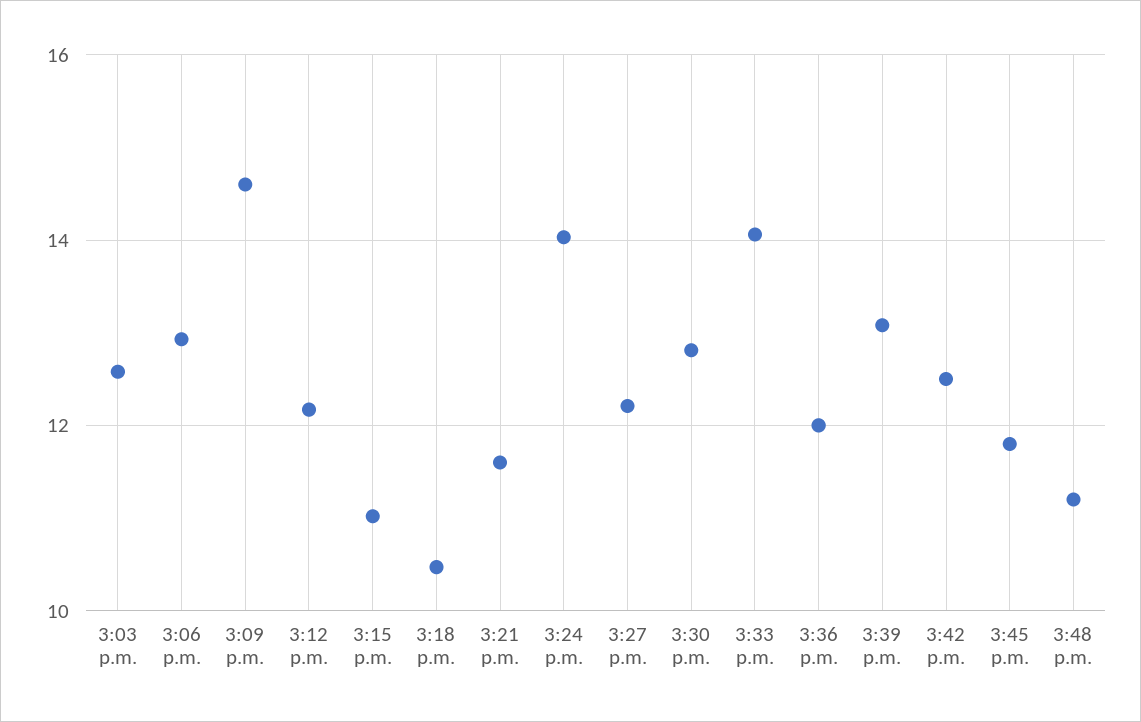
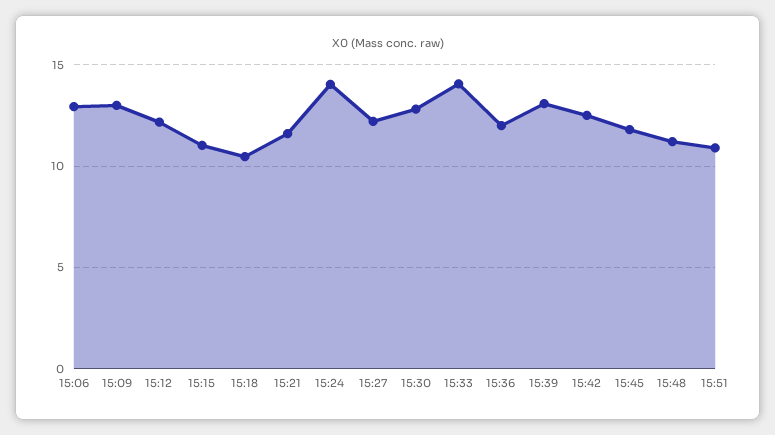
3:03 p.m.: 12.6 -> none
3:09 p.m.: 14.6 -> 13
15:51: none -> 11

